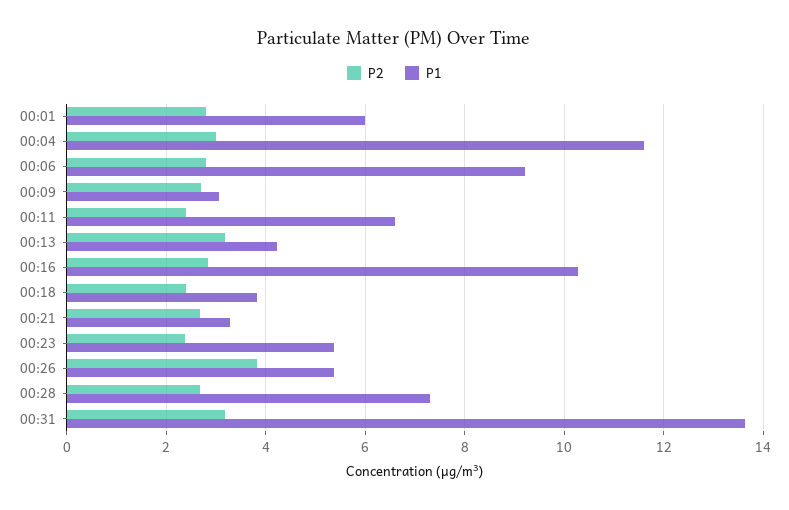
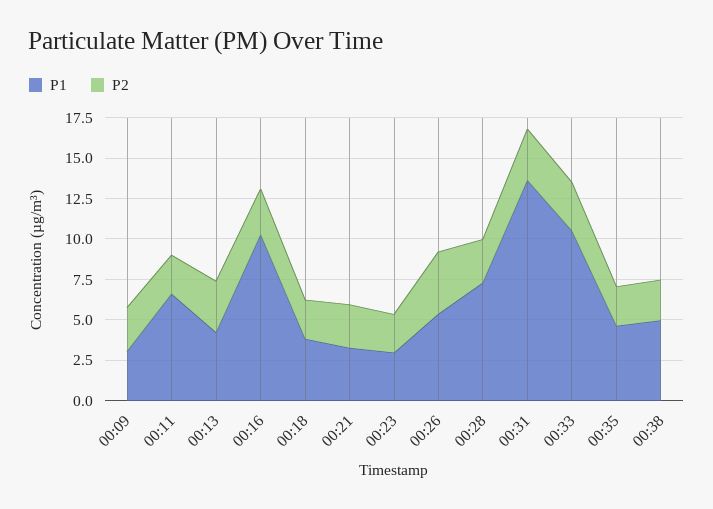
P2, 00:01: 2.8 -> none
P1, 00:01: 6 -> none
P2, 00:04: 3 -> none
P1, 00:04: 11.6 -> none
P2, 00:06: 2.8 -> none
P1, 00:06: 9.2 -> none
P1, 00:23: 5.4 -> 3
P1, 00:33: none -> 10.5
P2, 00:33: none -> 3
P1, 00:35: none -> 4.5
P2, 00:35: none -> 2.5
P1, 00:38: none -> 5
P2, 00:38: none -> 2.5

